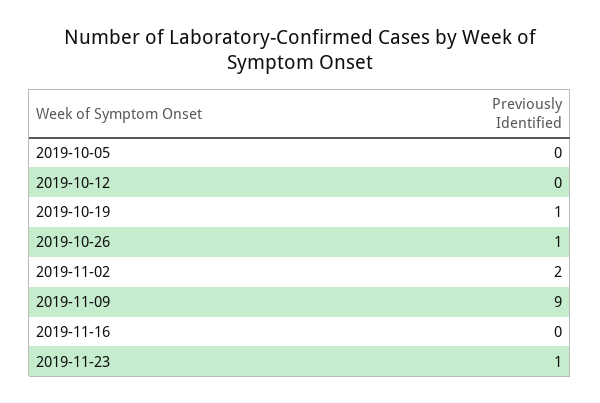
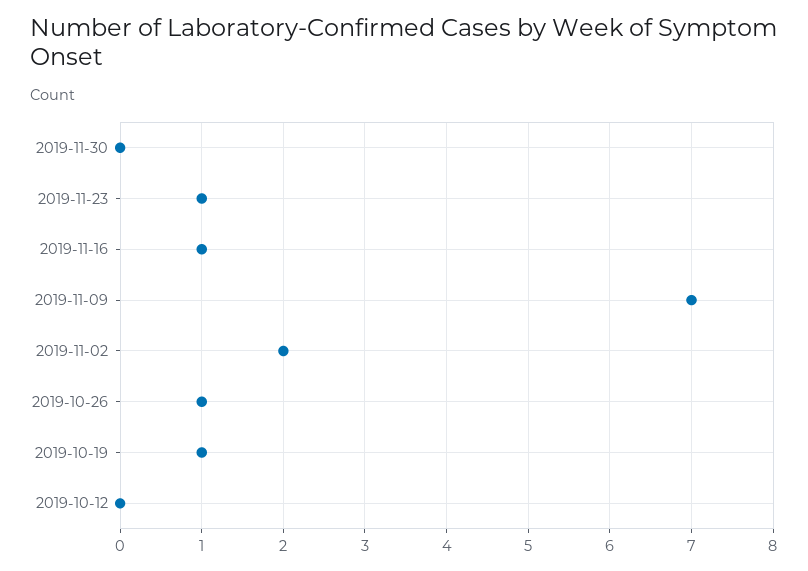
2019-10-05: 0 -> none
2019-11-09: 9 -> 7
2019-11-16: 0 -> 1
2019-11-30: none -> 0

